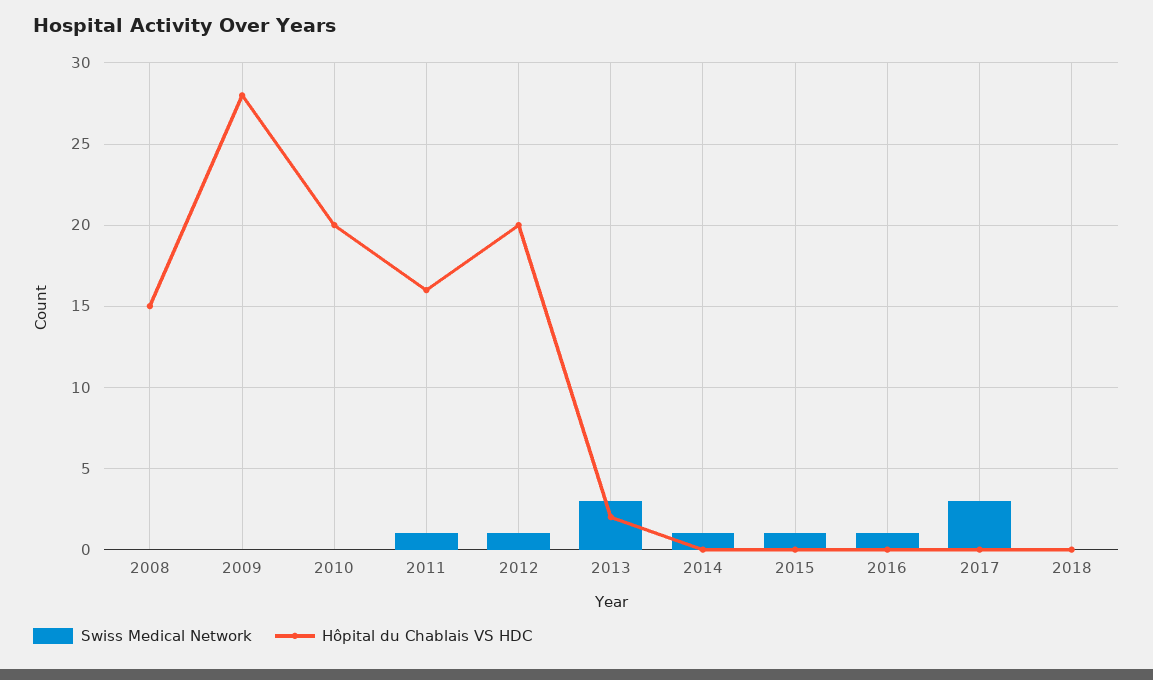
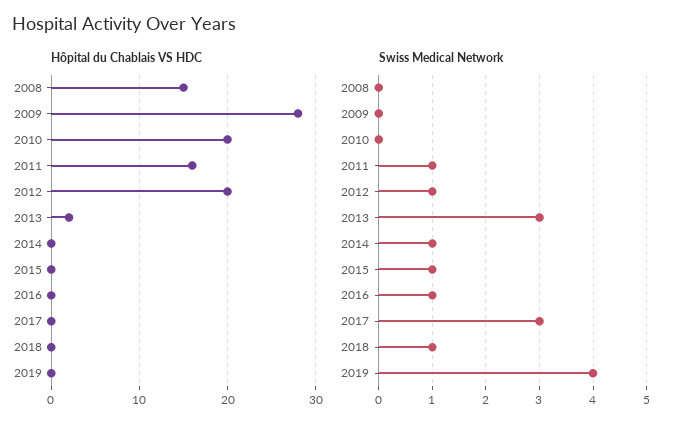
Swiss Medical Network, 2018: 0 -> 1
Hôpital du Chablais VS HDC, 2019: none -> 0
Swiss Medical Network, 2019: none -> 4

